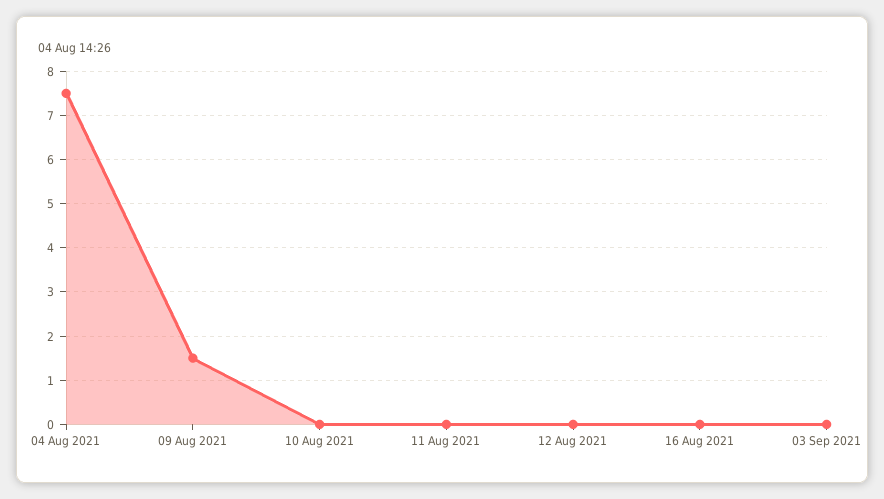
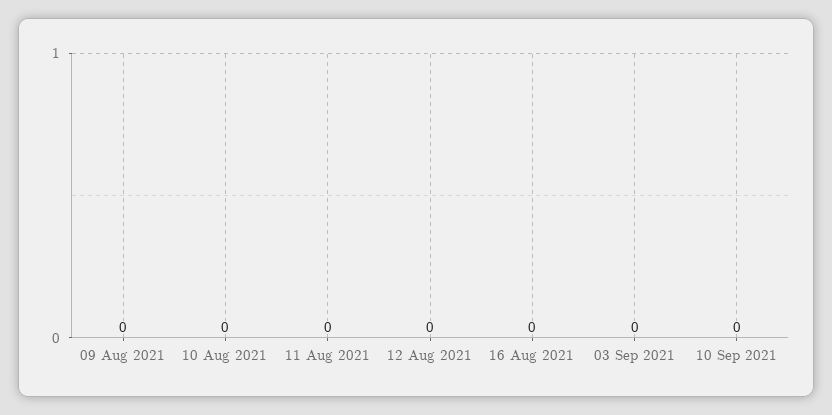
04 Aug 2021: 7.5 -> none
09 Aug 2021: 1.5 -> 0
10 Sep 2021: none -> 0

